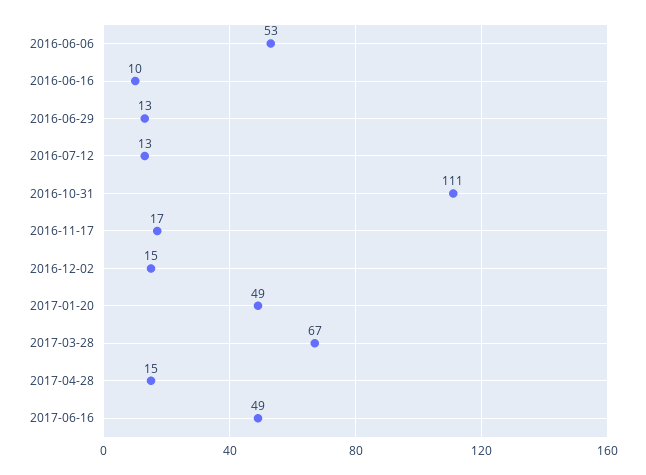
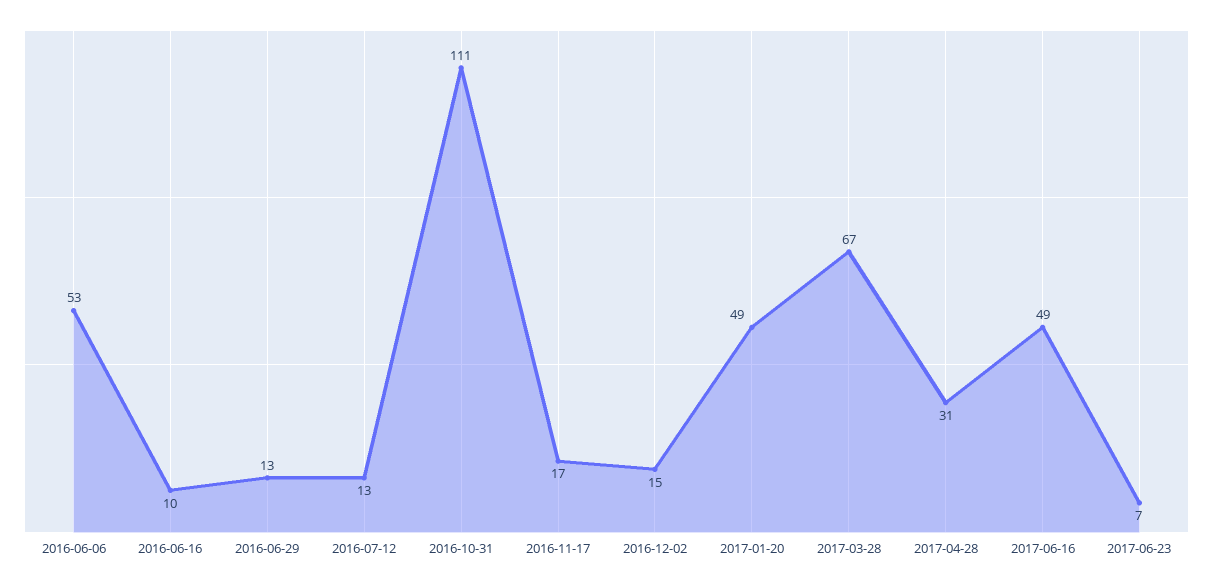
2017-04-28: 15 -> 31
2017-06-23: none -> 7

